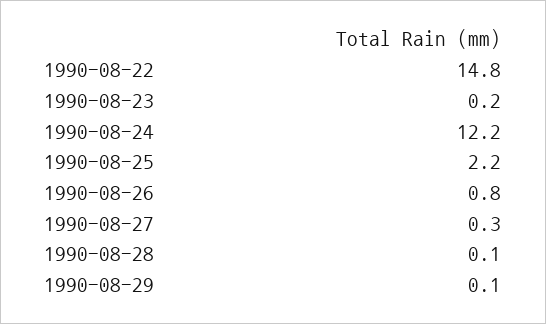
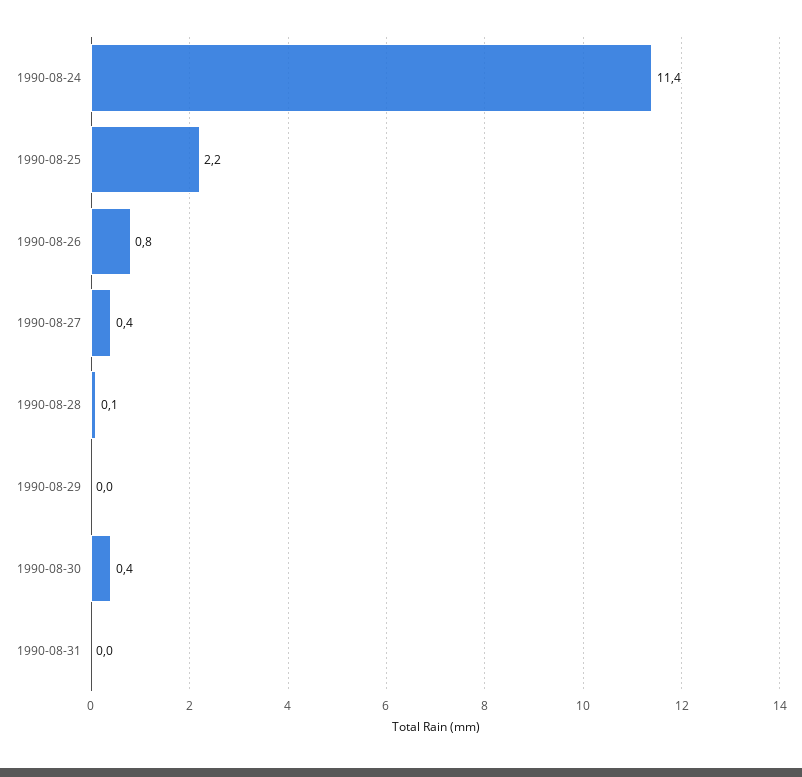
1990-08-22: 14.8 -> none
1990-08-23: 0.2 -> none
1990-08-24: 12.2 -> 11.4
1990-08-27: 0.3 -> 0.4
1990-08-29: 0.1 -> 0
1990-08-30: none -> 0.4
1990-08-31: none -> 0

